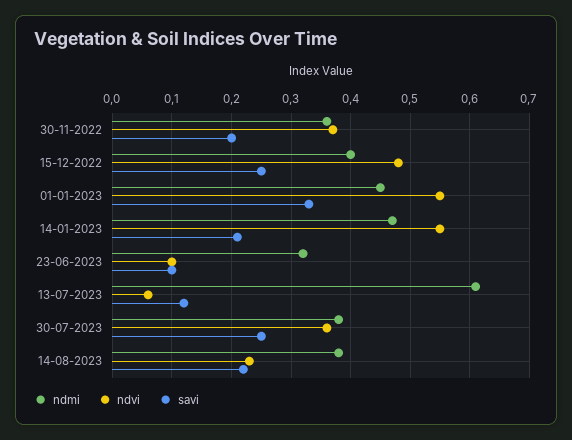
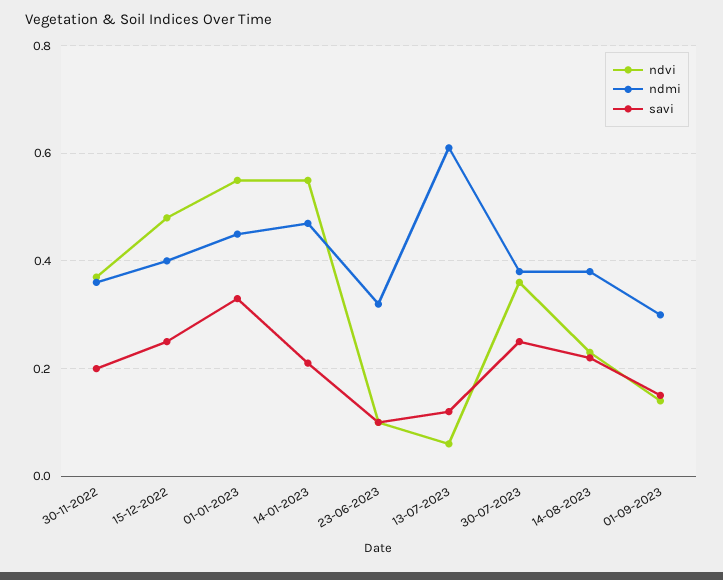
ndvi, 01-09-2023: none -> 0.15
ndmi, 01-09-2023: none -> 0.3
savi, 01-09-2023: none -> 0.15

